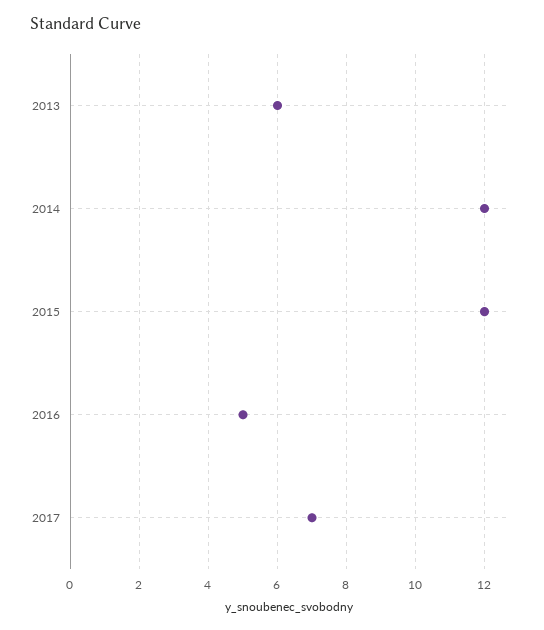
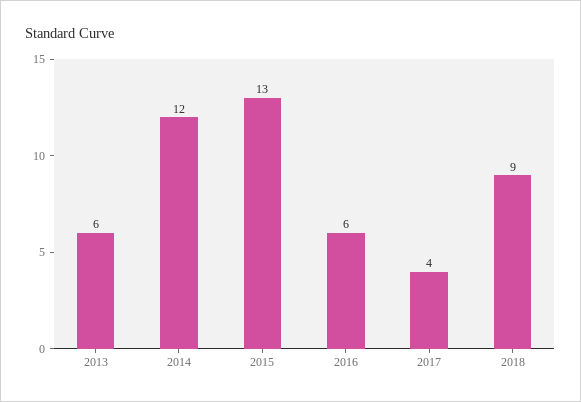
2015: 12 -> 13
2016: 5 -> 6
2017: 7 -> 4
2018: none -> 9

